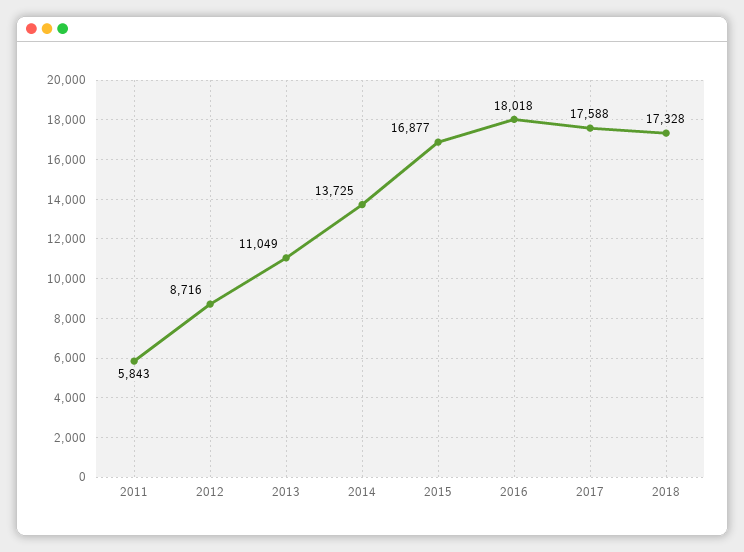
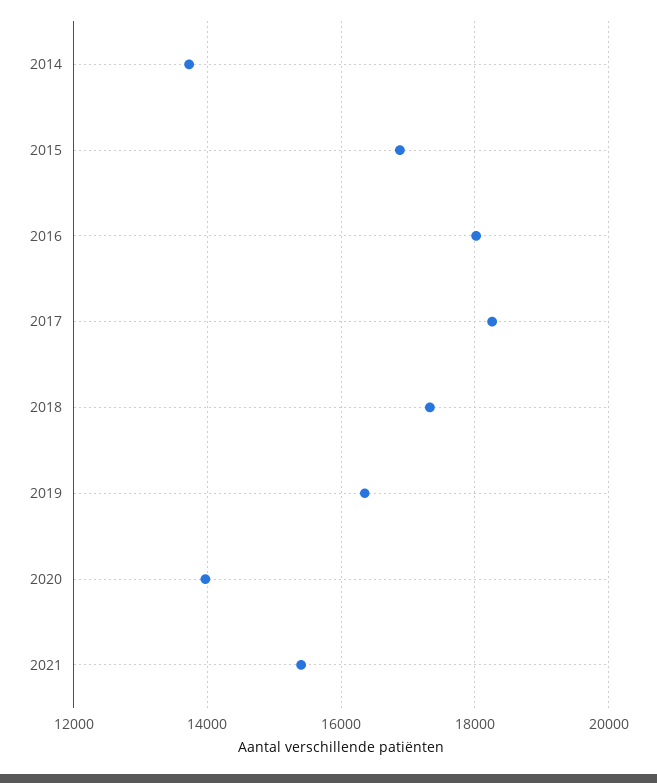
2011: 5843 -> none
2012: 8716 -> none
2013: 11049 -> none
2017: 17588 -> 18200
2019: none -> 16400
2020: none -> 14000
2021: none -> 15400

